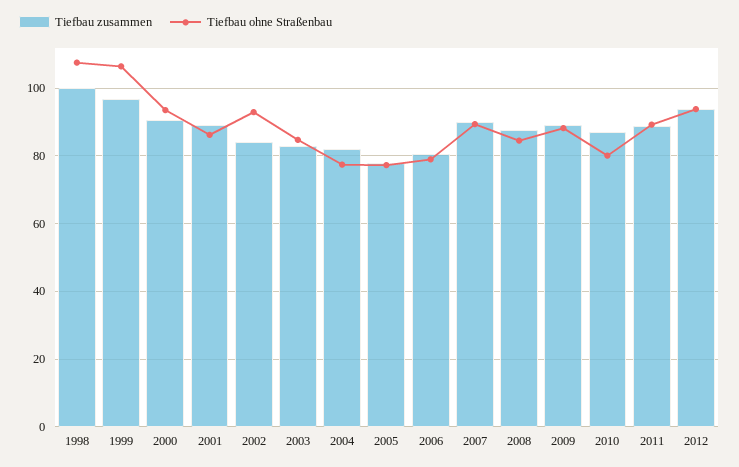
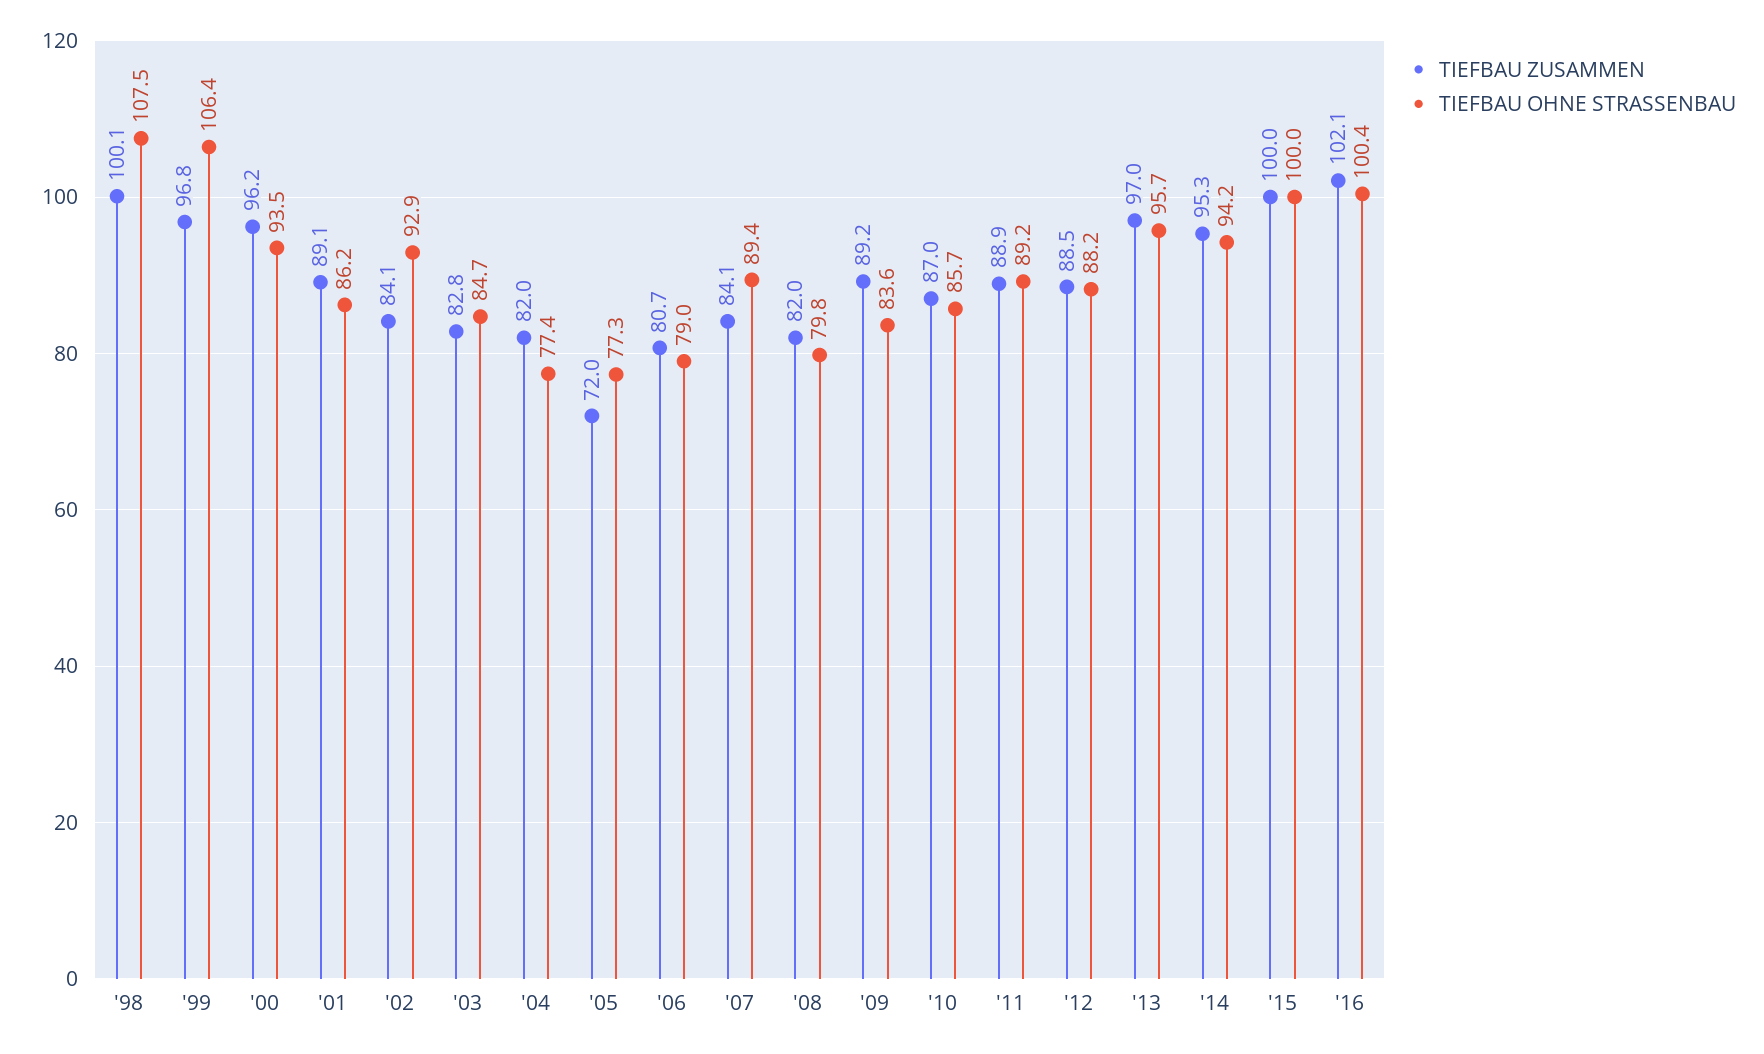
Tiefbau zusammen, 2000: 90 -> 96.2
Tiefbau zusammen, 2005: 78 -> 72
Tiefbau zusammen, 2007: 90 -> 84.1
Tiefbau zusammen, 2008: 88 -> 82
Tiefbau ohne Straßenbau, 2008: 84 -> 79.8
Tiefbau ohne Straßenbau, 2009: 88 -> 83.6
Tiefbau ohne Straßenbau, 2010: 80 -> 85.7
Tiefbau zusammen, 2012: 94 -> 88.5
Tiefbau ohne Straßenbau, 2012: 94 -> 88.2
Tiefbau zusammen, '13: none -> 97
Tiefbau ohne Straßenbau, '13: none -> 95.7
Tiefbau zusammen, '14: none -> 95.3
Tiefbau ohne Straßenbau, '14: none -> 94.2
Tiefbau zusammen, '15: none -> 100
Tiefbau ohne Straßenbau, '15: none -> 100
Tiefbau zusammen, '16: none -> 102.1
Tiefbau ohne Straßenbau, '16: none -> 100.4

